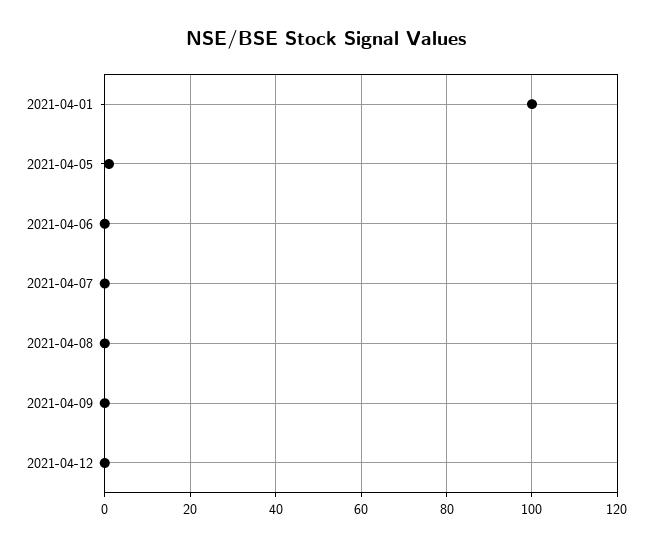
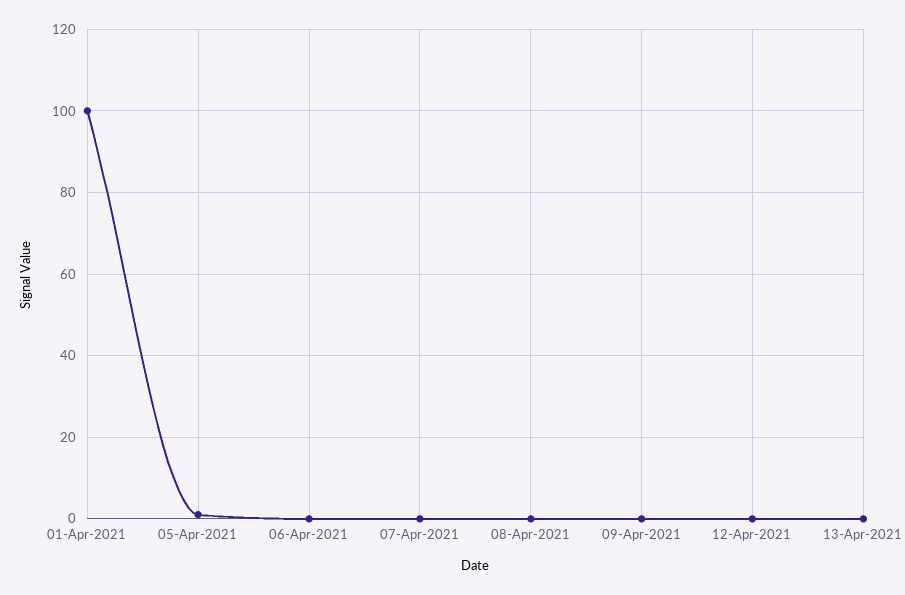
13-Apr-2021: none -> 0

